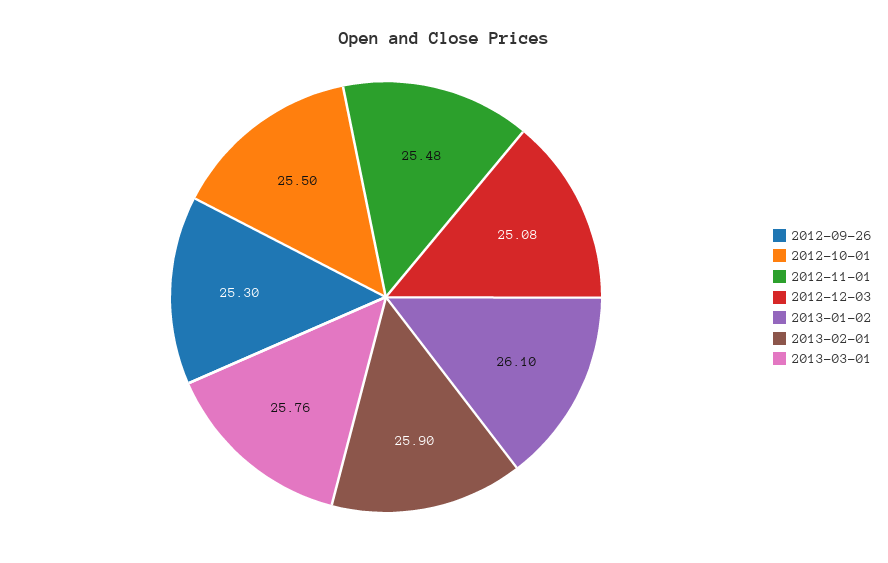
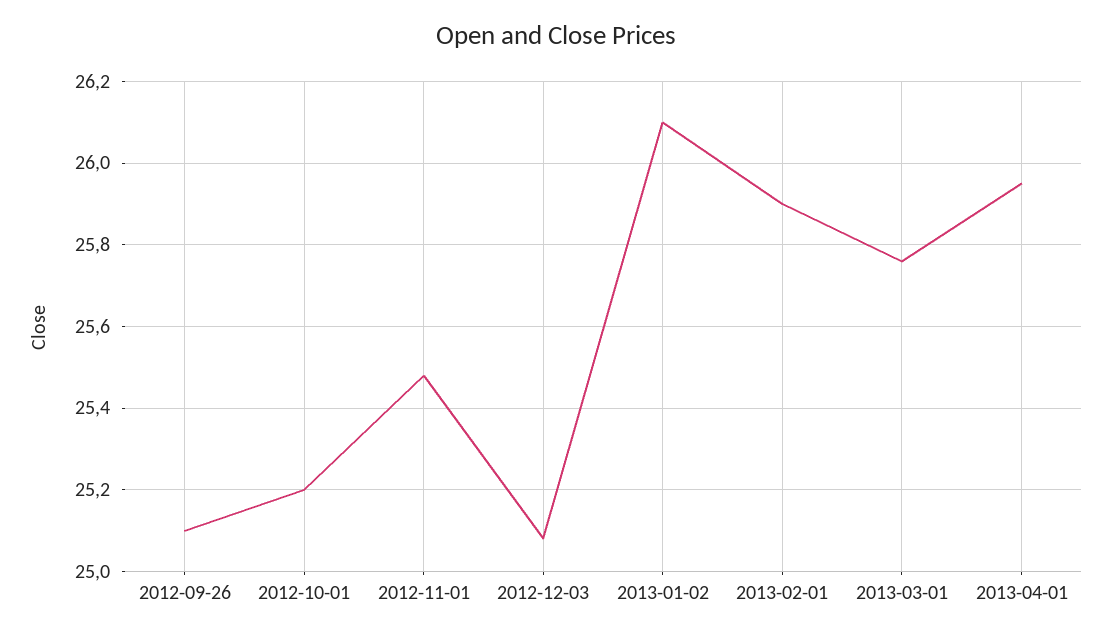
2012-09-26: 25.3 -> 25.1
2012-10-01: 25.5 -> 25.2
2013-04-01: none -> 25.95

